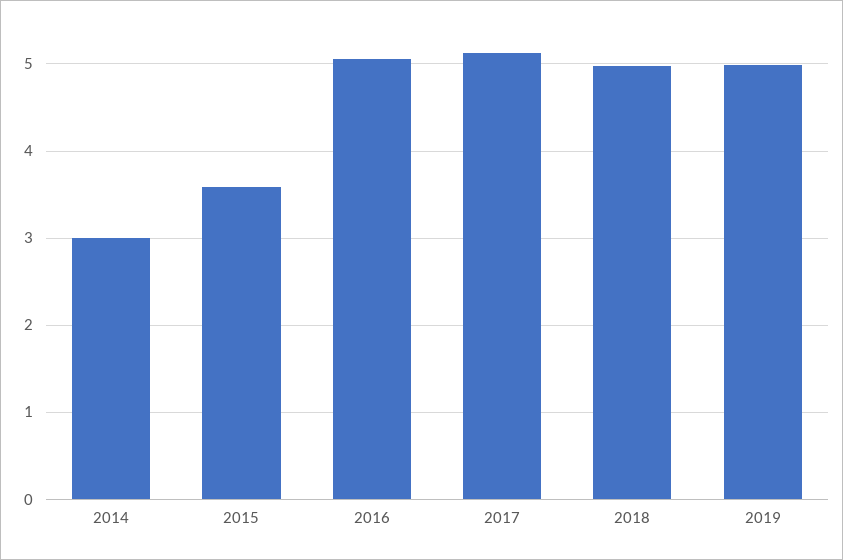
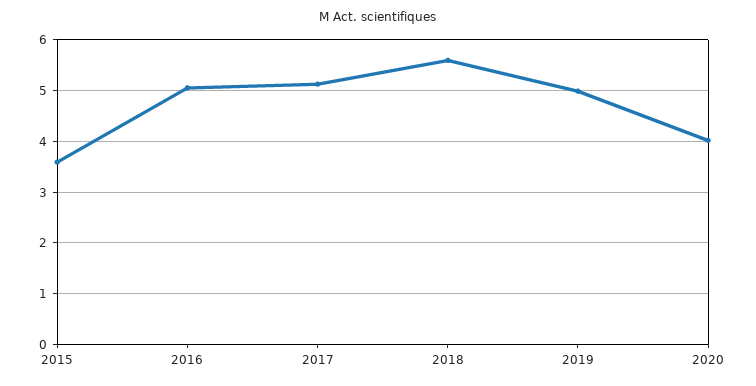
2014: 3 -> none
2018: 5 -> 5.6
2020: none -> 4

